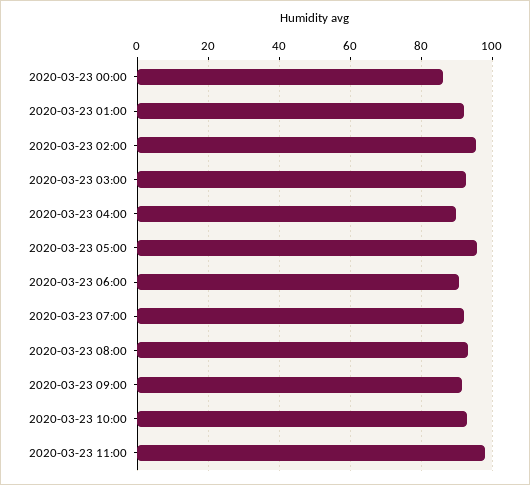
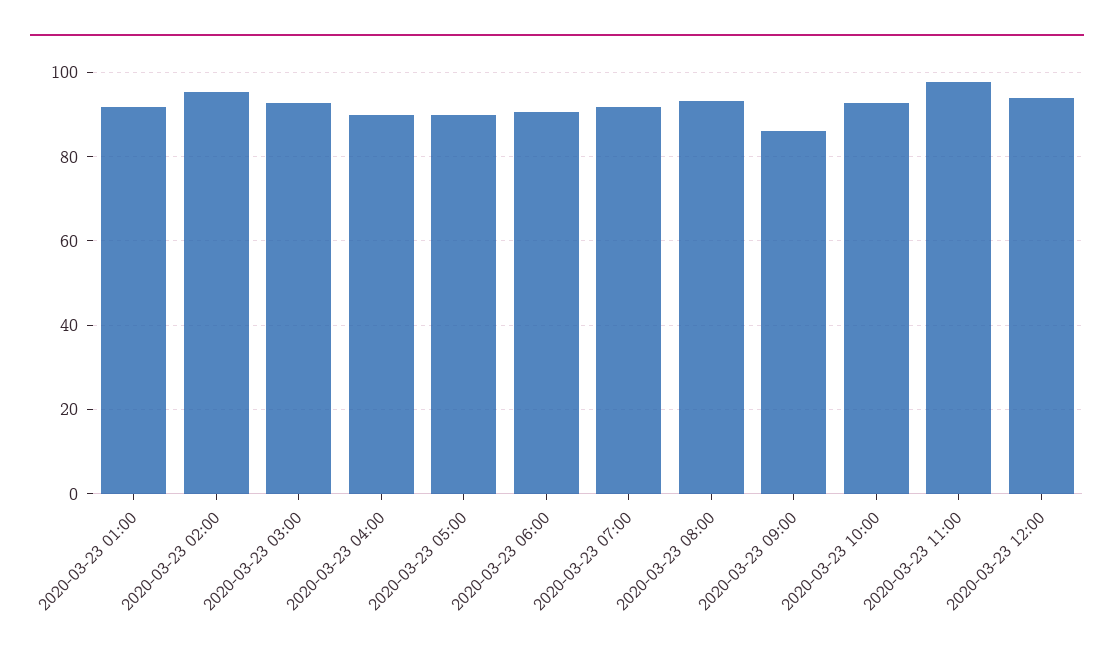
2020-03-23 00:00: 86 -> none
2020-03-23 05:00: 96 -> 90
2020-03-23 09:00: 92 -> 86
2020-03-23 12:00: none -> 94

